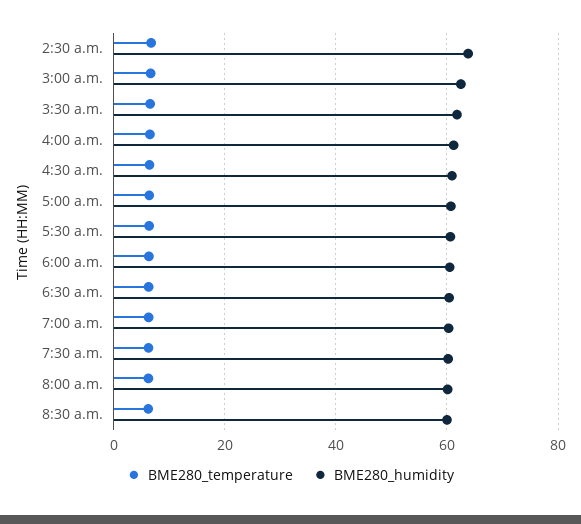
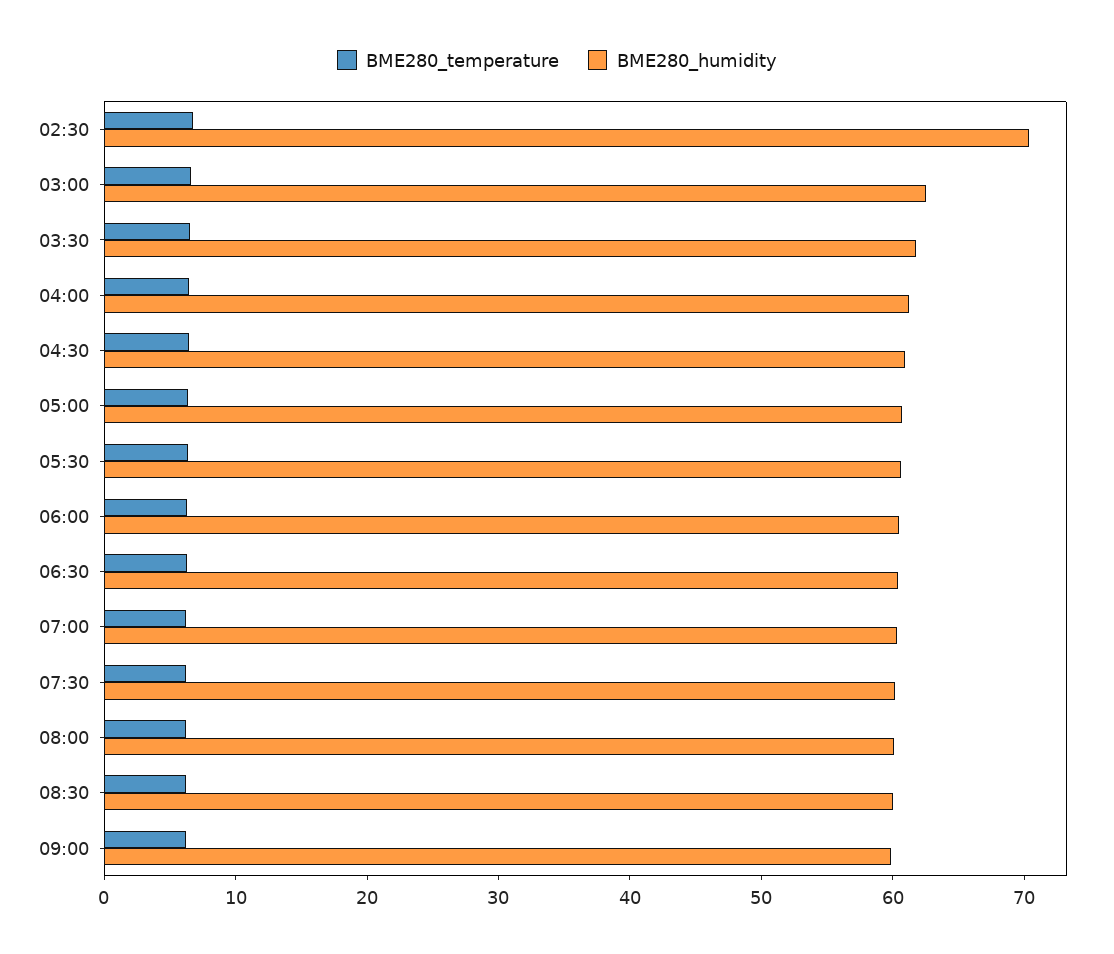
BME280_humidity, 2:30 a.m.: 64 -> 70
BME280_temperature, 09:00: none -> 6
BME280_humidity, 09:00: none -> 60

